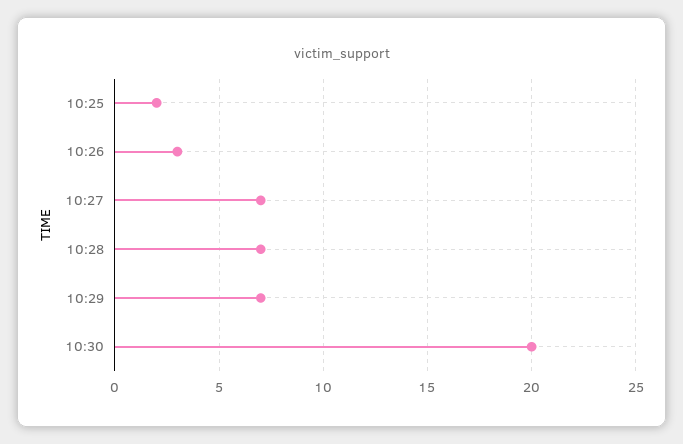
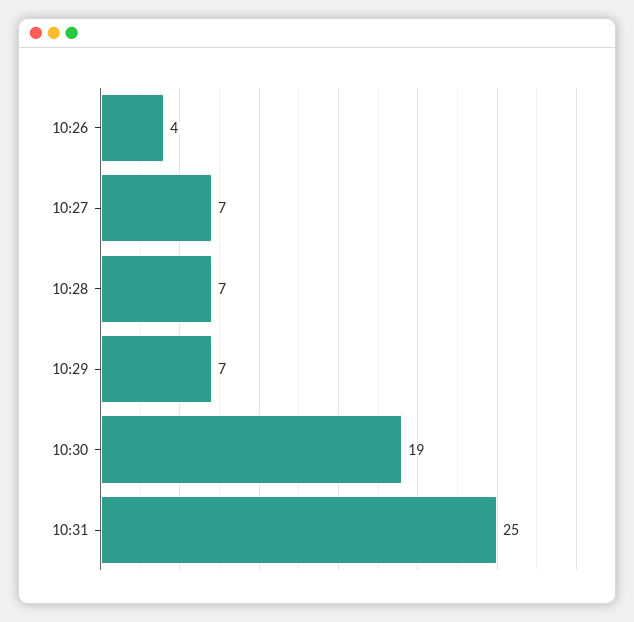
10:25: 2 -> none
10:26: 3 -> 4
10:30: 20 -> 19
10:31: none -> 25

